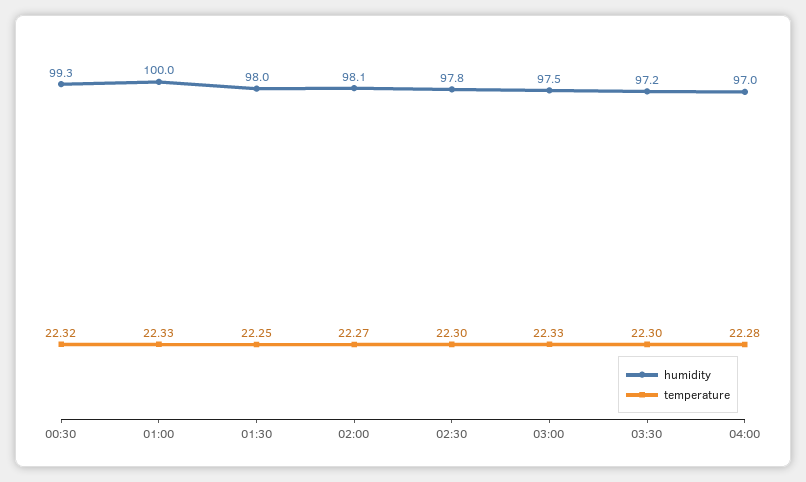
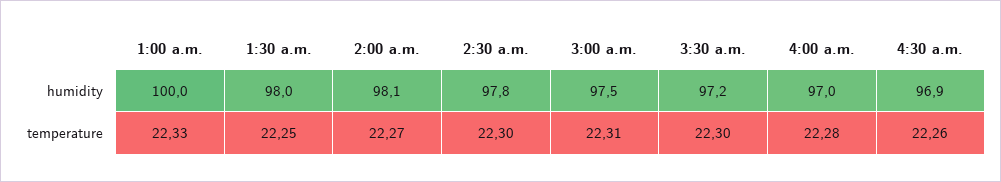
humidity, 00:30: 99.3 -> none
temperature, 00:30: 22.32 -> none
temperature, 03:00: 22.33 -> 22.31
humidity, 4:30 a.m.: none -> 96.9
temperature, 4:30 a.m.: none -> 22.26

